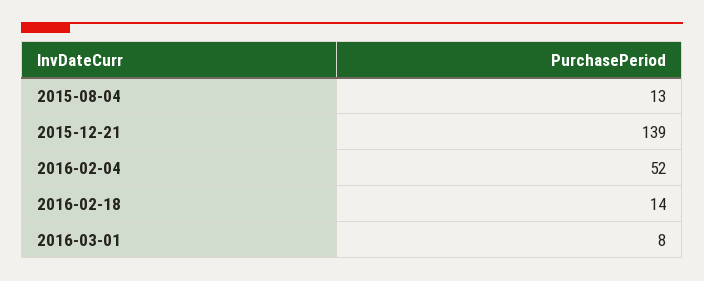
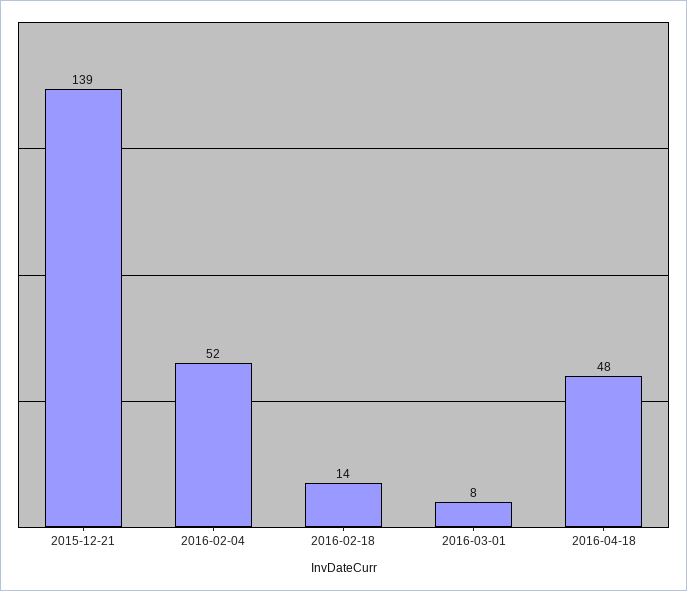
2015-08-04: 13 -> none
2016-04-18: none -> 48

